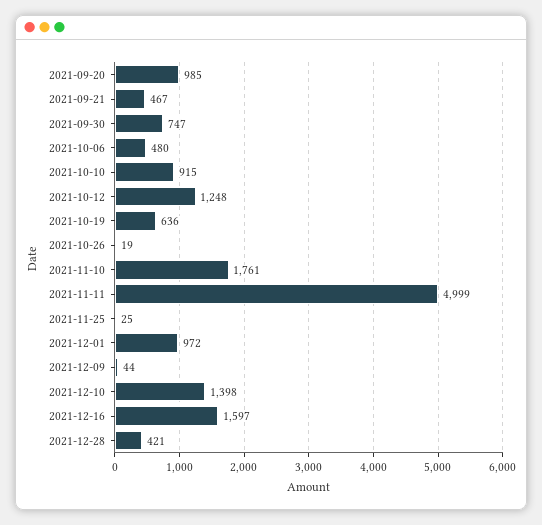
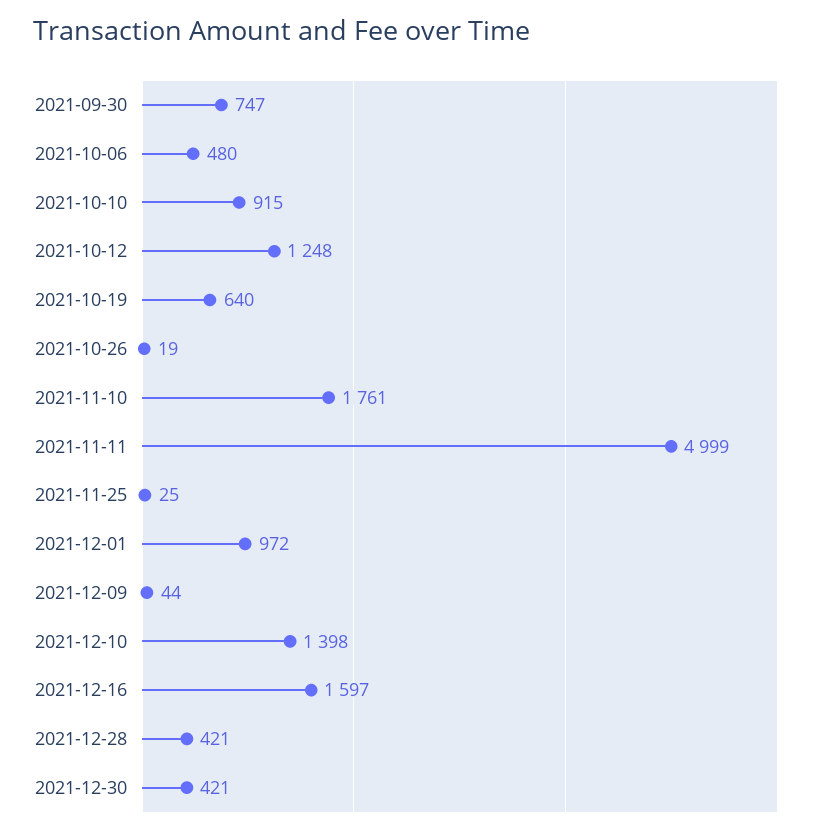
2021-09-20: 985 -> none
2021-09-21: 467 -> none
2021-10-19: 636 -> 640
2021-12-30: none -> 421

